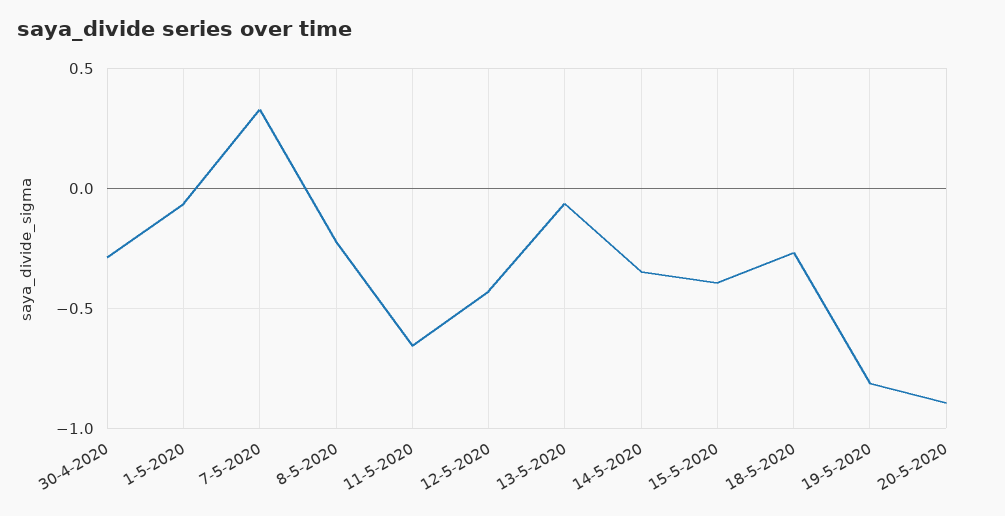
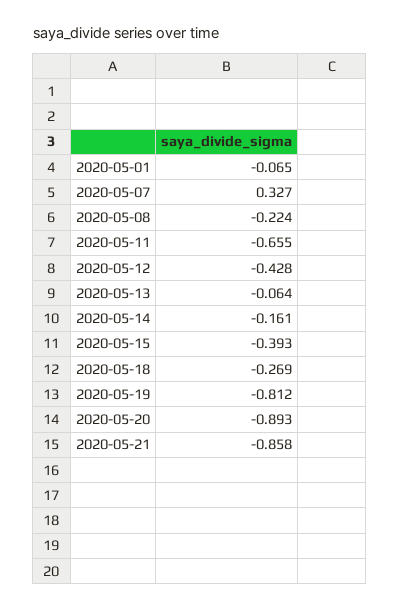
30-4-2020: -0.3 -> none
14-5-2020: -0.35 -> -0.161
2020-05-21: none -> -0.858

